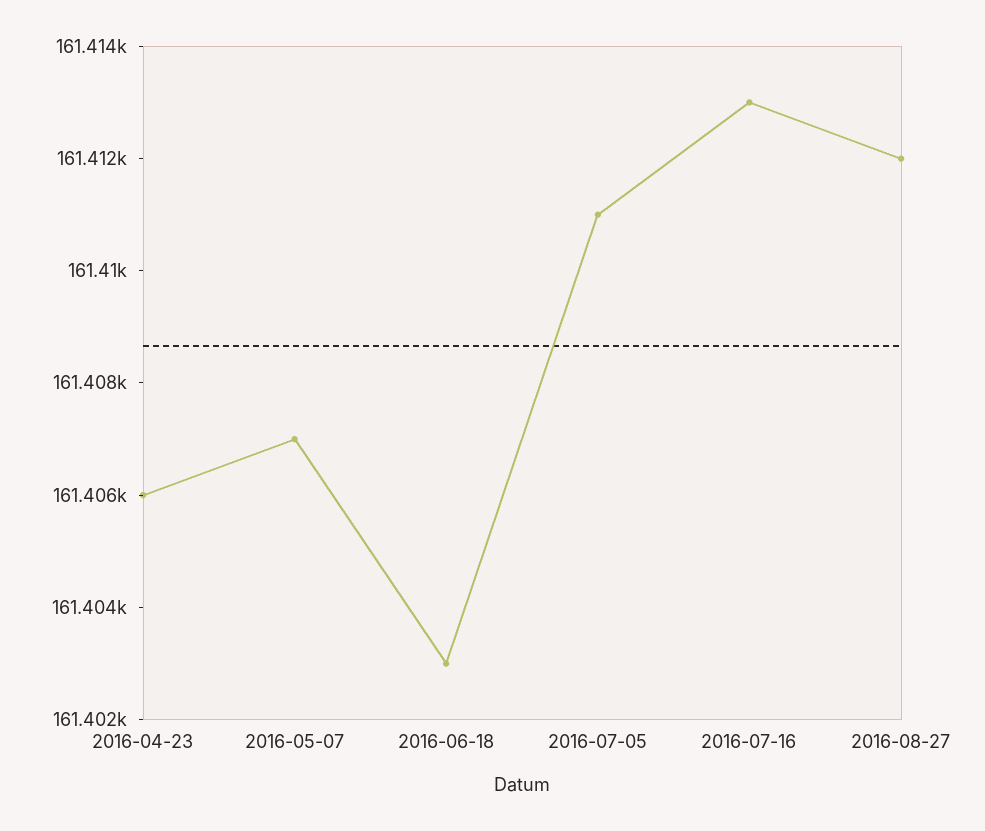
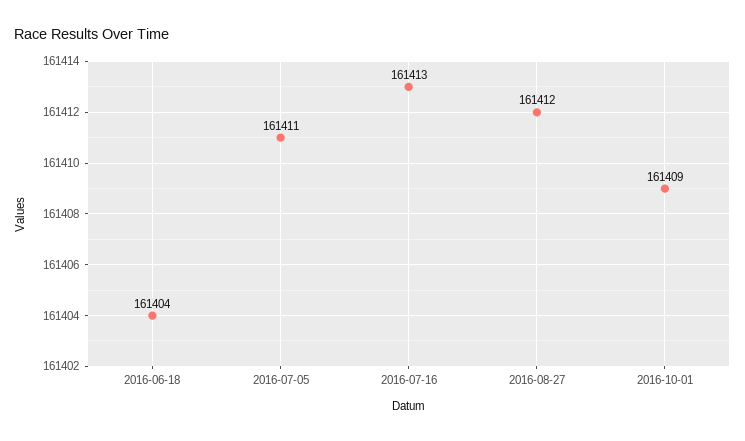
2016-04-23: 161406 -> none
2016-05-07: 161407 -> none
2016-06-18: 161403 -> 161404
2016-10-01: none -> 161409

